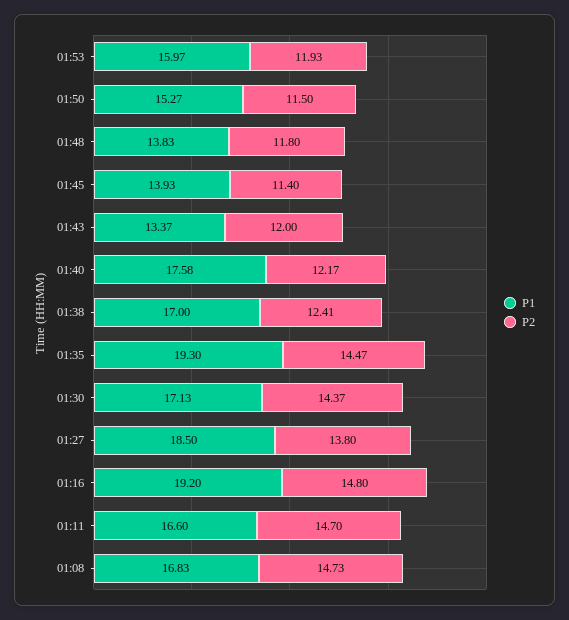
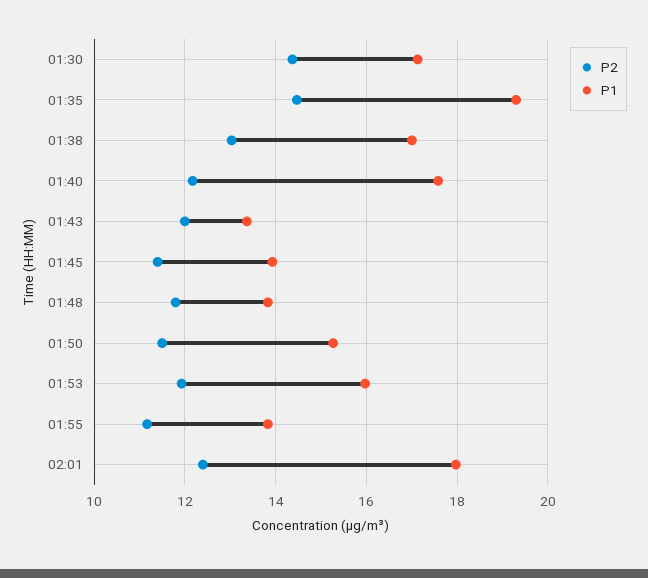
P2, 01:38: 12.41 -> 13
P1, 01:27: 18.5 -> none
P2, 01:27: 13.8 -> none
P1, 01:16: 19.2 -> none
P2, 01:16: 14.8 -> none
P1, 01:11: 16.6 -> none
P2, 01:11: 14.7 -> none
P1, 01:08: 16.83 -> none
P2, 01:08: 14.73 -> none
P2, 01:55: none -> 11.2
P1, 01:55: none -> 13.8
P2, 02:01: none -> 12.4
P1, 02:01: none -> 18

